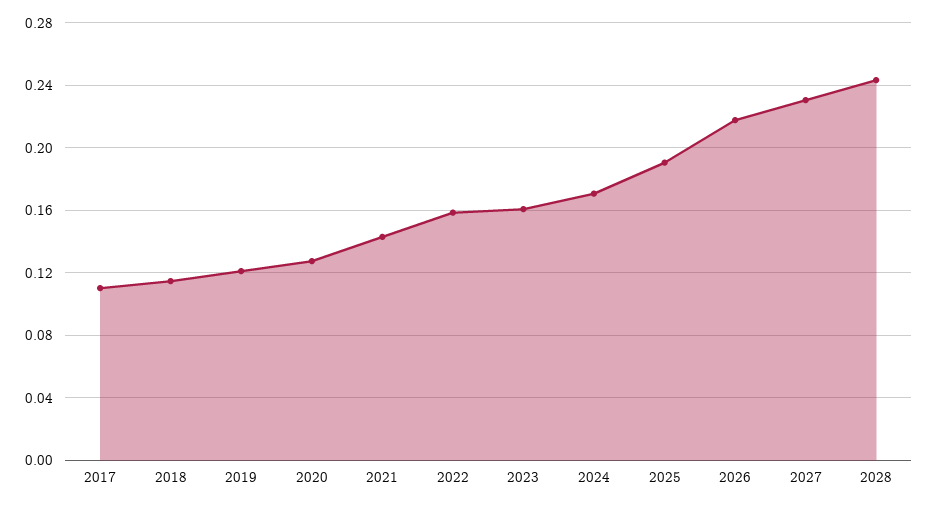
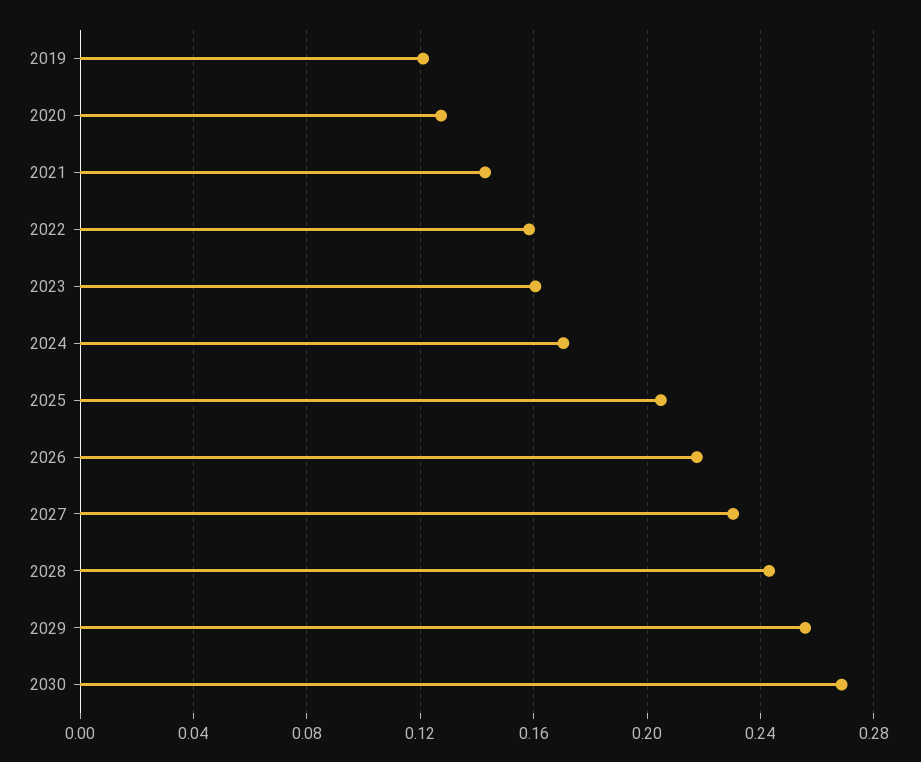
2017: 0.11 -> none
2018: 0.115 -> none
2025: 0.19 -> 0.205
2029: none -> 0.255
2030: none -> 0.27

